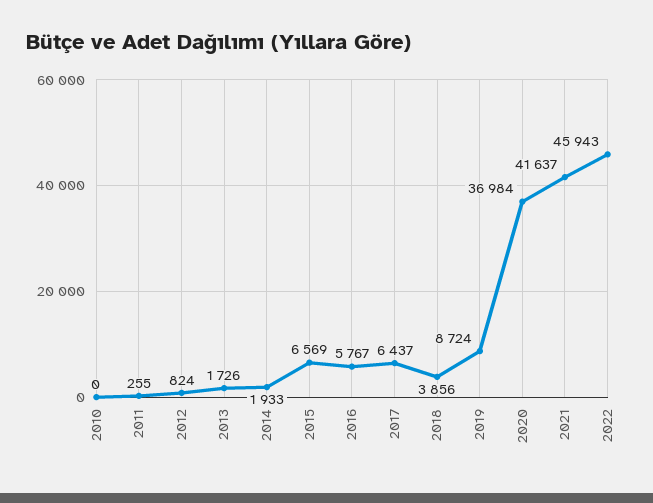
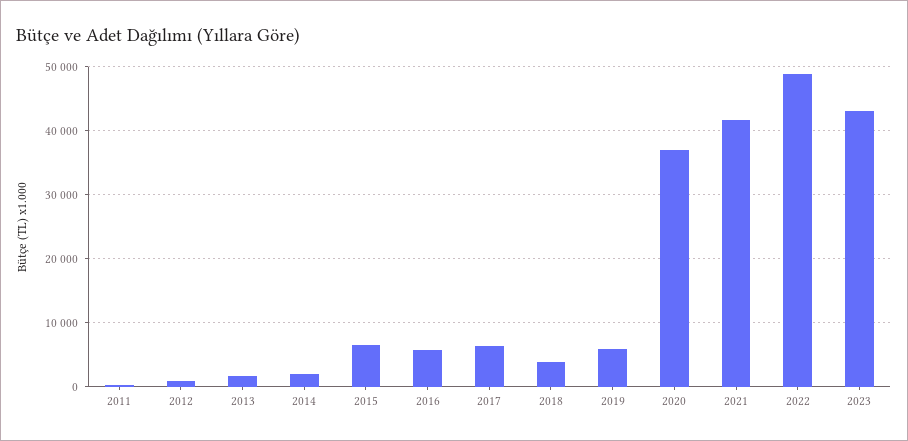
2010: 0 -> none
2019: 8724 -> 6000
2022: 45943 -> 49000
2023: none -> 43000

